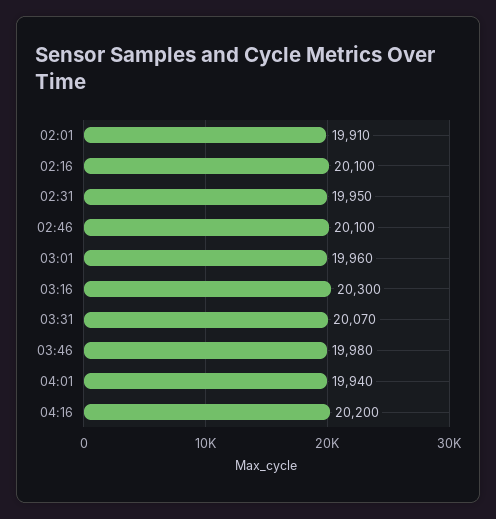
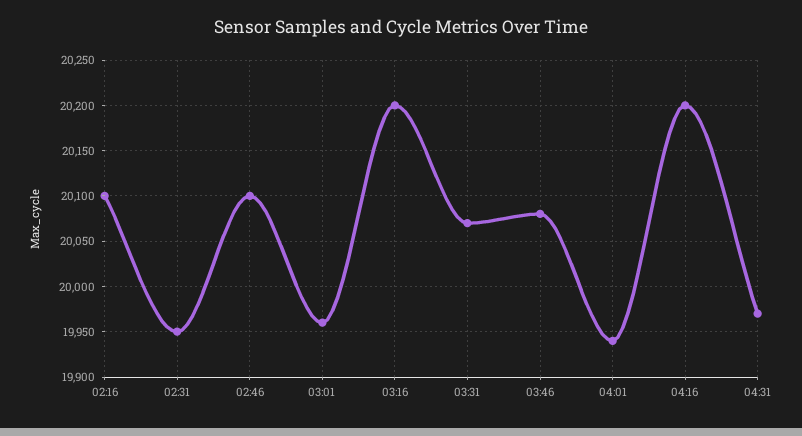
02:01: 19910 -> none
03:16: 20300 -> 20200
03:46: 19980 -> 20080
04:31: none -> 19970

